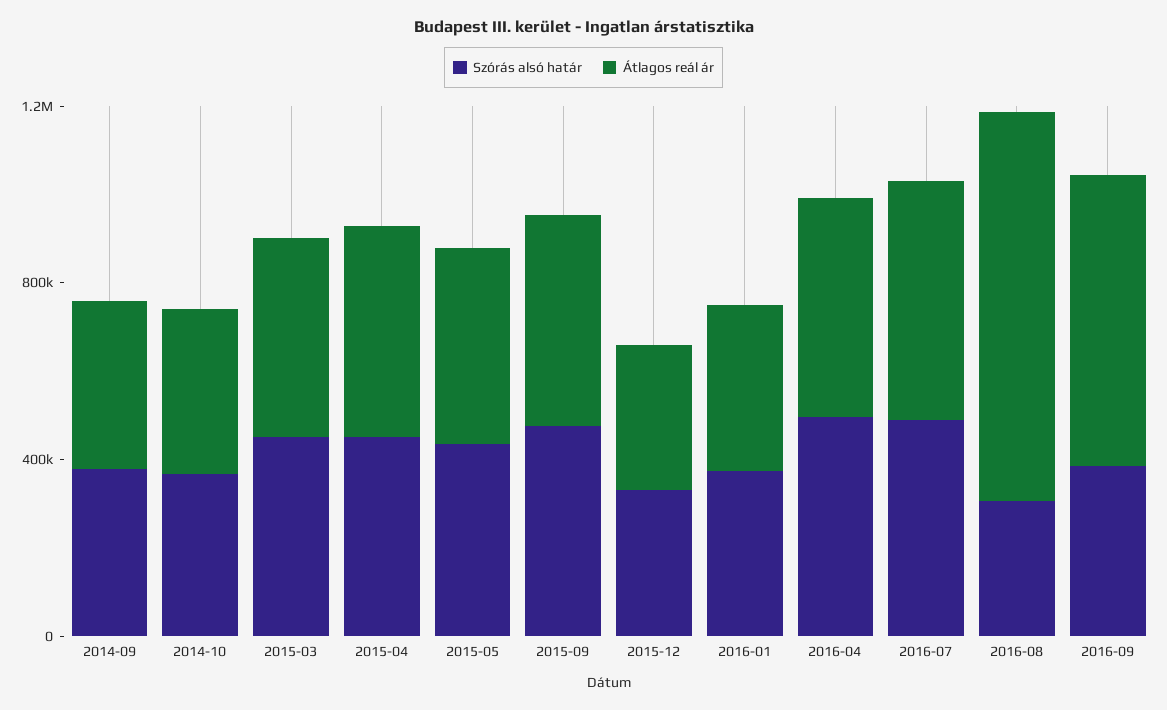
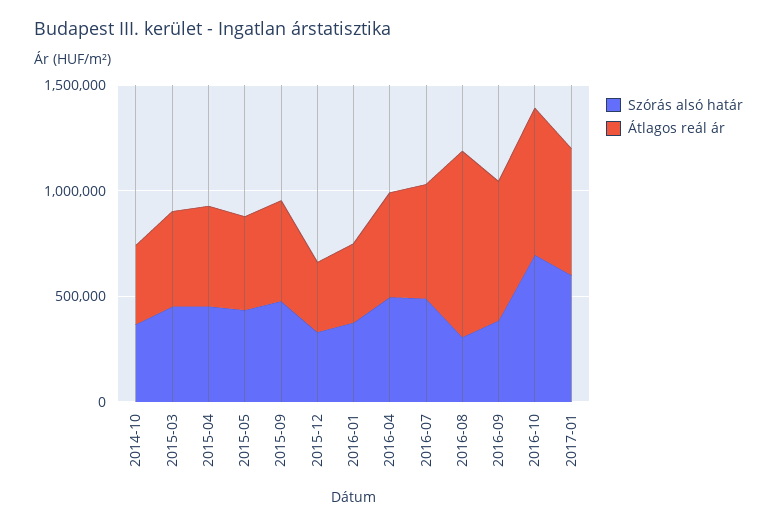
Szórás alsó határ, 2014-09: 400000 -> none
Átlagos reál ár, 2014-09: 400000 -> none
Szórás alsó határ, 2016-10: none -> 700000
Átlagos reál ár, 2016-10: none -> 700000
Szórás alsó határ, 2017-01: none -> 600000
Átlagos reál ár, 2017-01: none -> 600000

